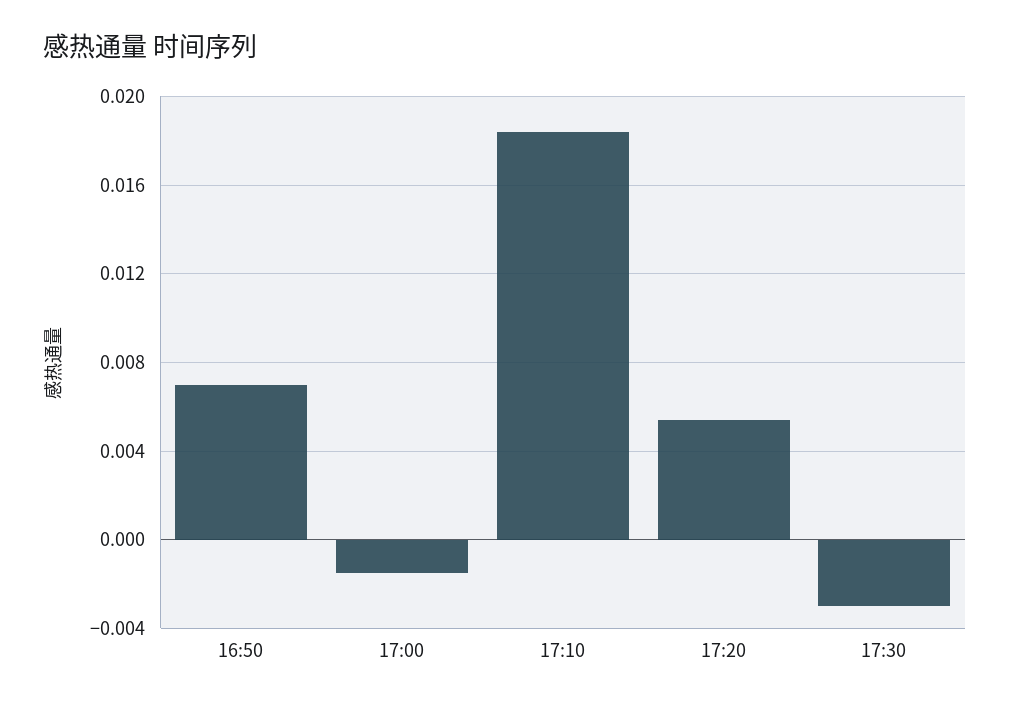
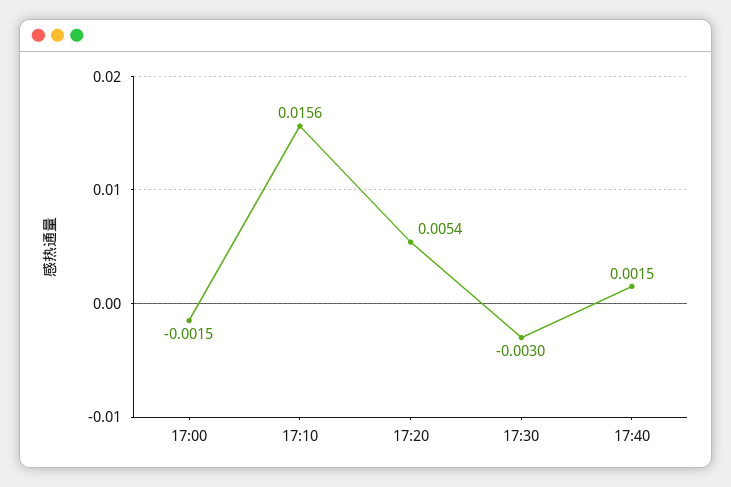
16:50: 0.007 -> none
17:10: 0.0185 -> 0.0156
17:40: none -> 0.0015

